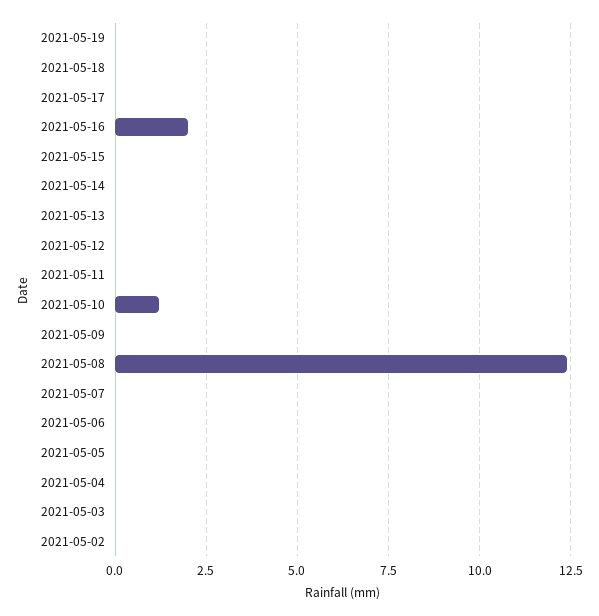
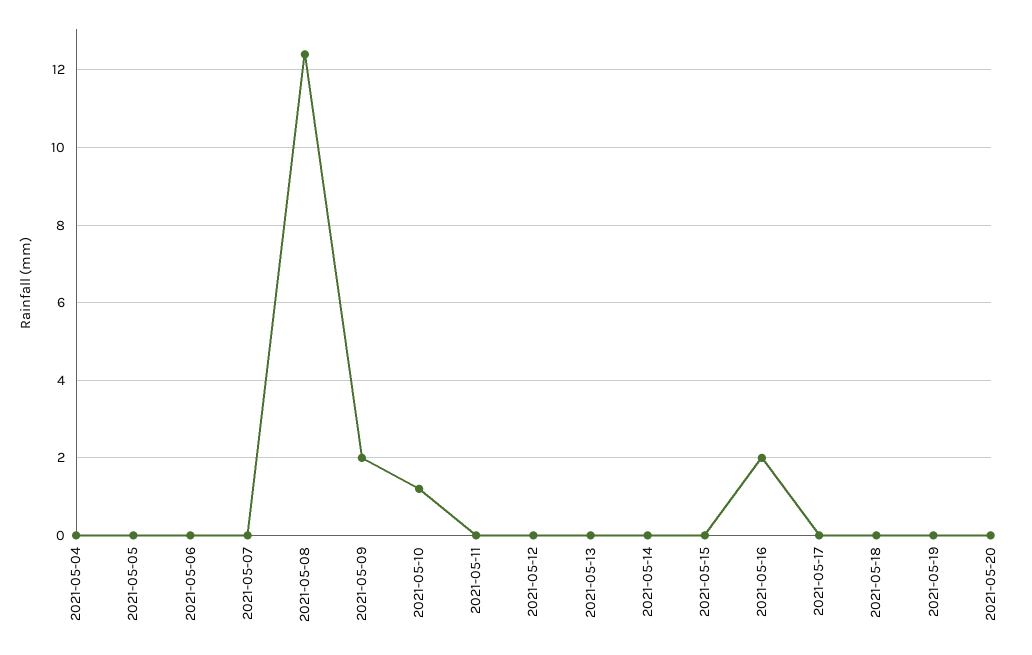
2021-05-09: 0 -> 2
2021-05-03: 0 -> none
2021-05-02: 0 -> none
2021-05-20: none -> 0

